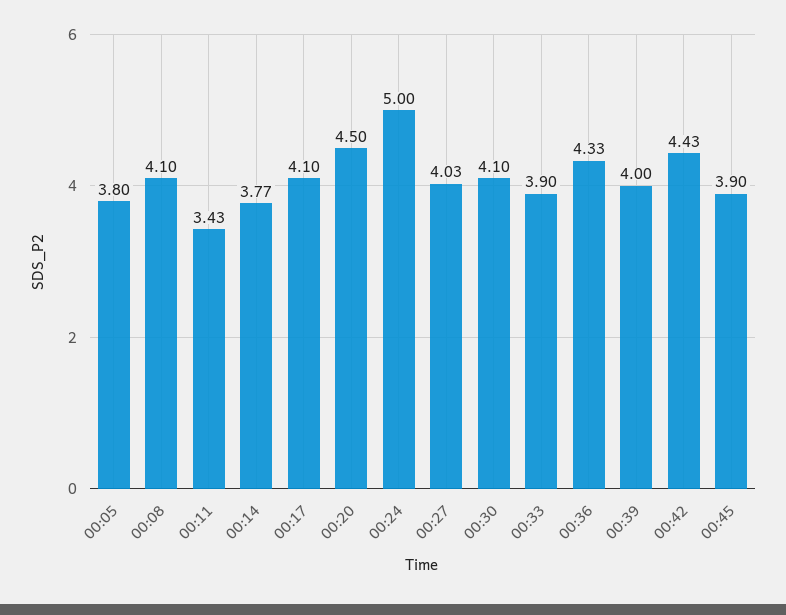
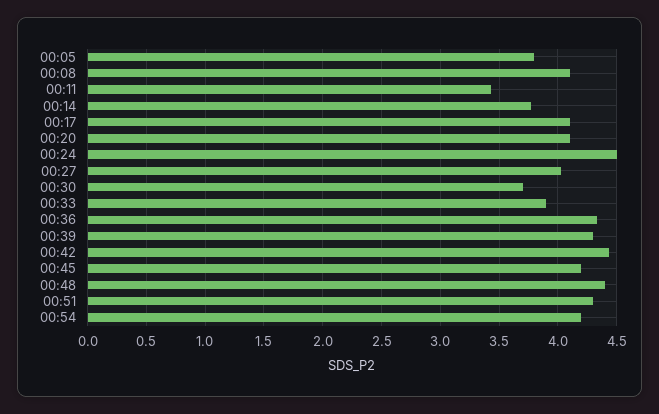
00:20: 4.5 -> 4.1
00:24: 5 -> 4.5
00:30: 4.1 -> 3.7
00:39: 4 -> 4.3
00:45: 3.9 -> 4.2
00:48: none -> 4.4
00:51: none -> 4.3
00:54: none -> 4.2

